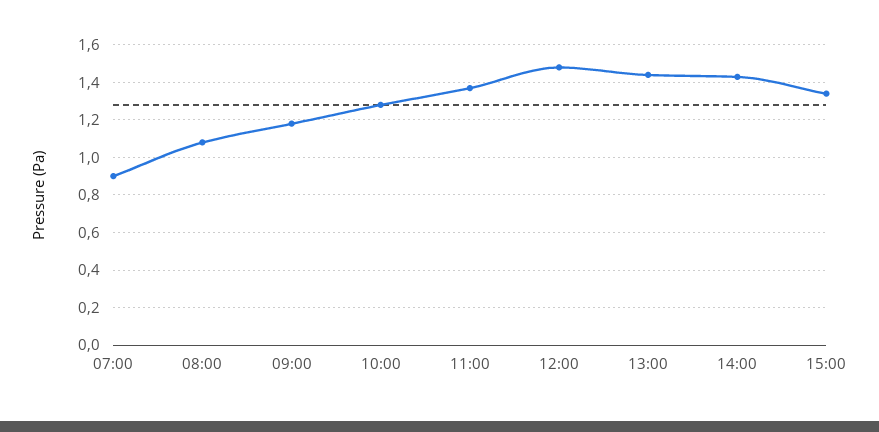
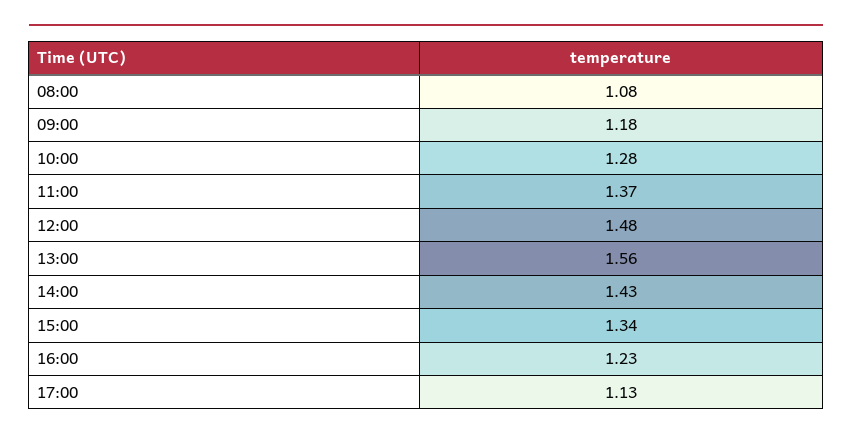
07:00: 0.9 -> none
13:00: 1.45 -> 1.56
16:00: none -> 1.23
17:00: none -> 1.13

